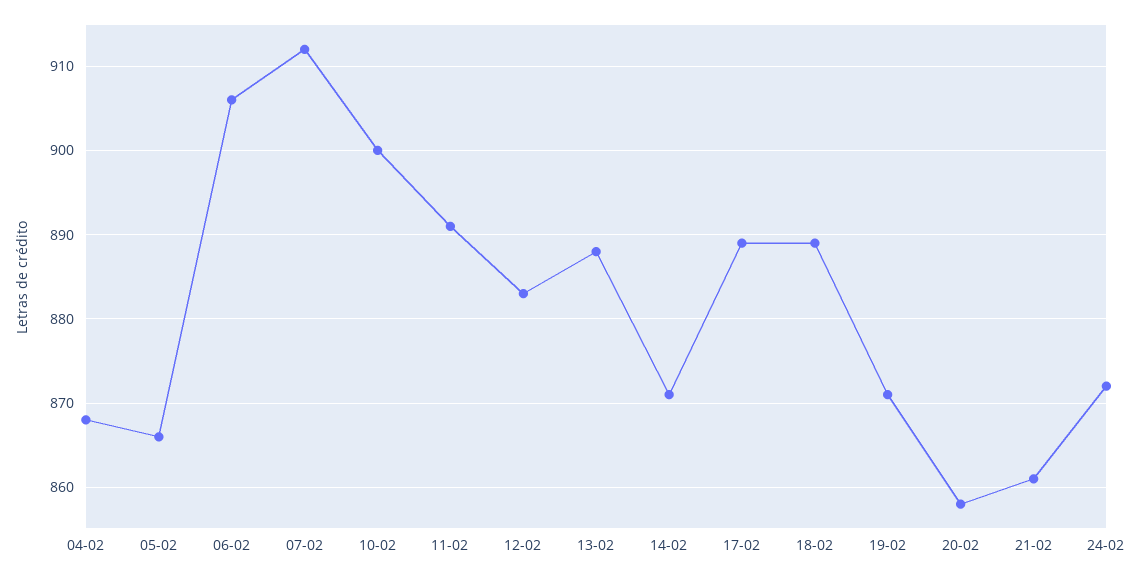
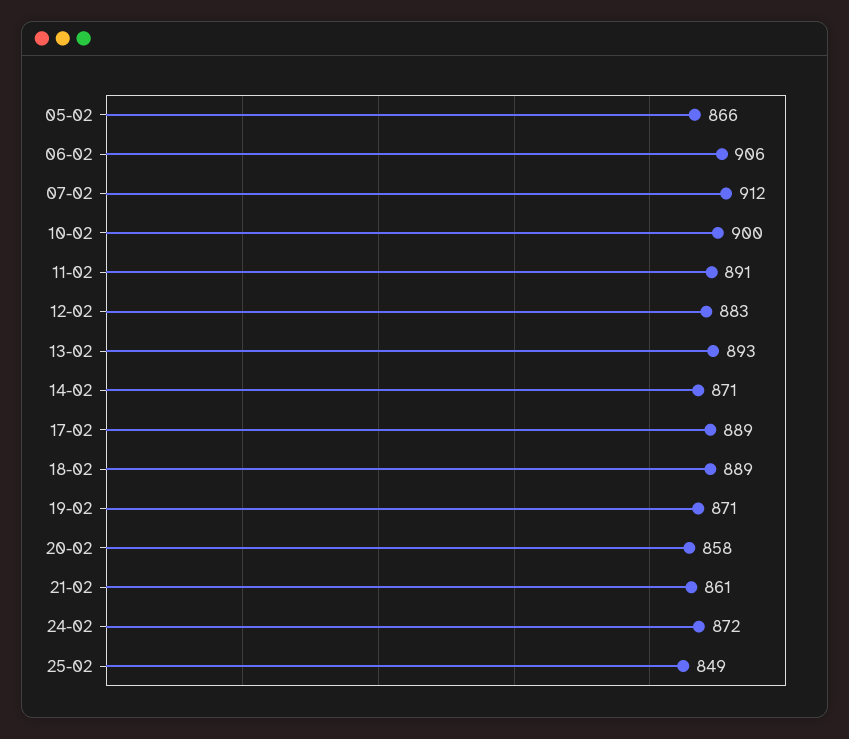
04-02: 868 -> none
13-02: 888 -> 893
25-02: none -> 849

